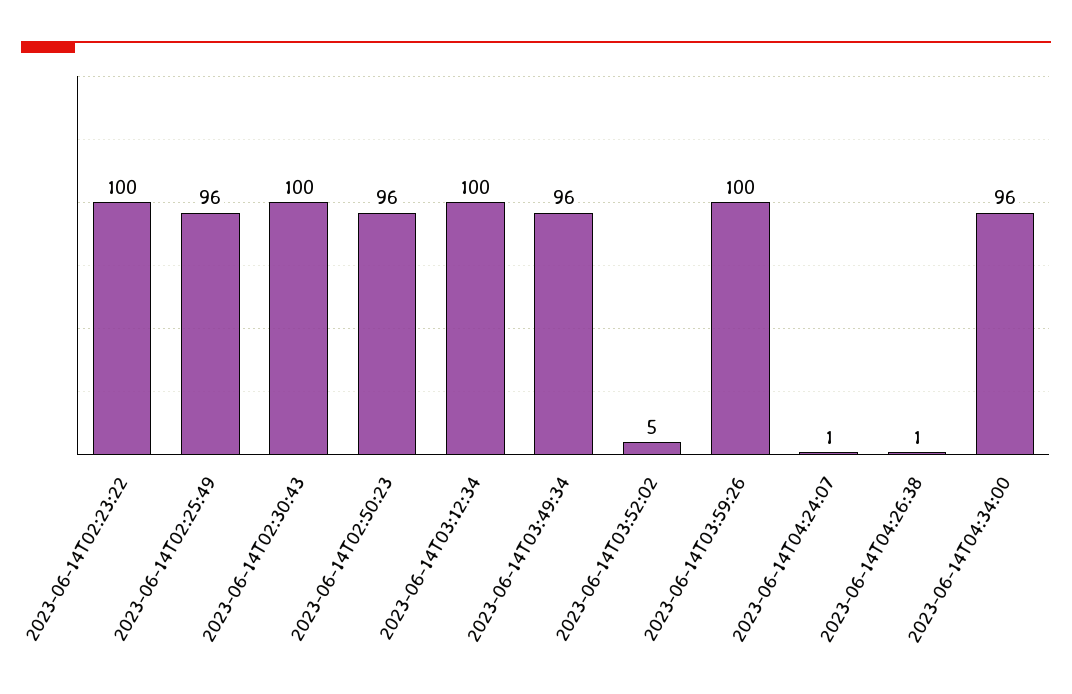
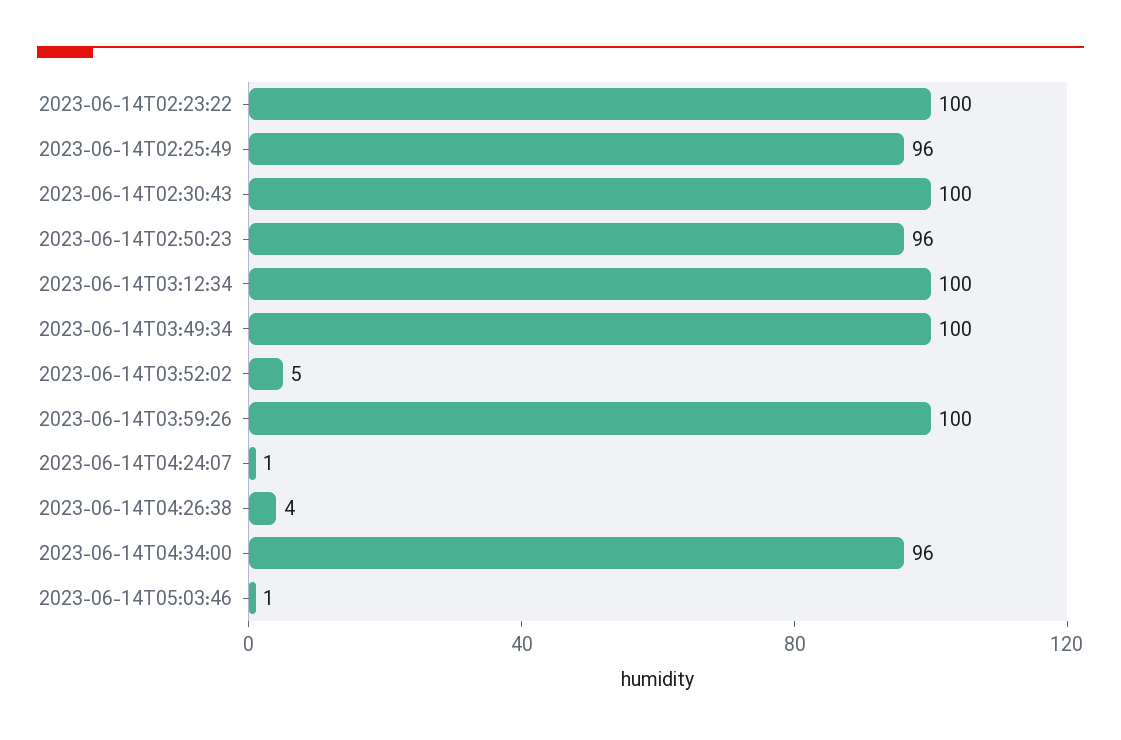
2023-06-14T03:49:34: 96 -> 100
2023-06-14T04:26:38: 1 -> 4
2023-06-14T05:03:46: none -> 1

